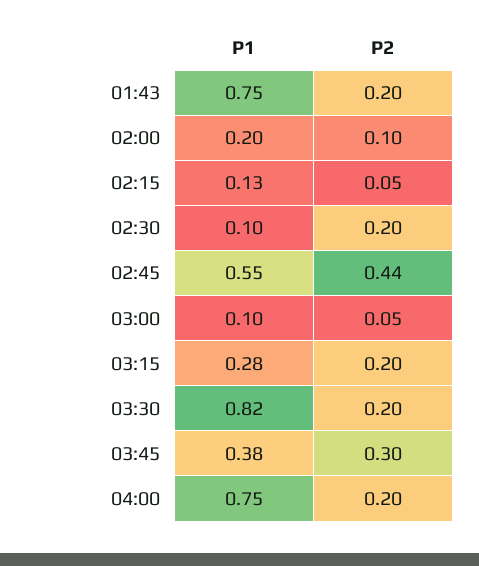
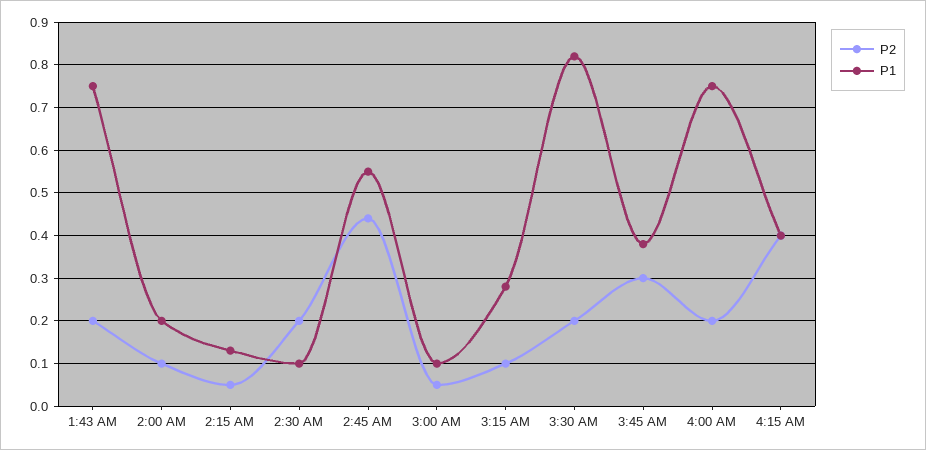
P2, 03:15: 0.2 -> 0.1
P2, 4:15 AM: none -> 0.4
P1, 4:15 AM: none -> 0.4

